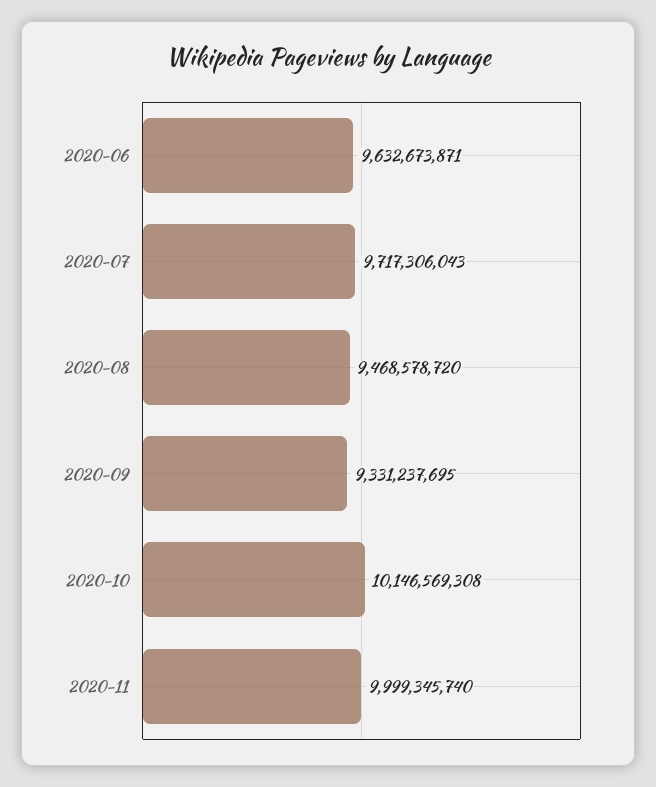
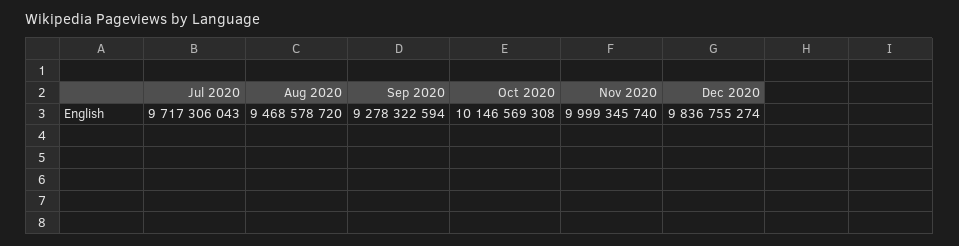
2020-06: 9632673871 -> none
2020-09: 9331237695 -> 9278322594
Dec 2020: none -> 9836755274

